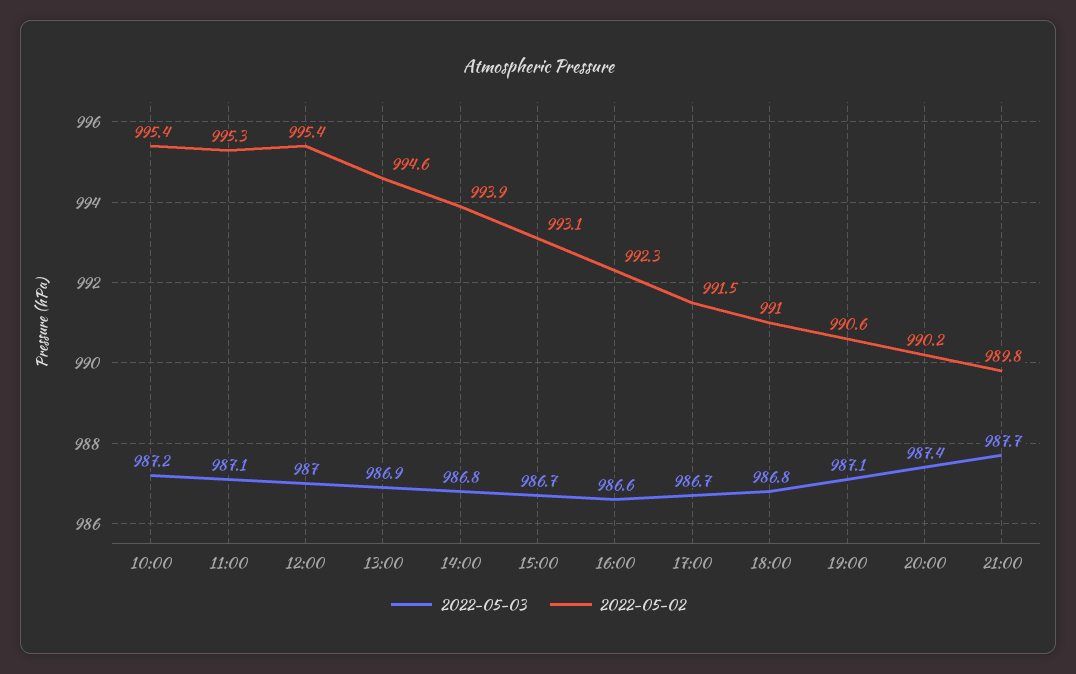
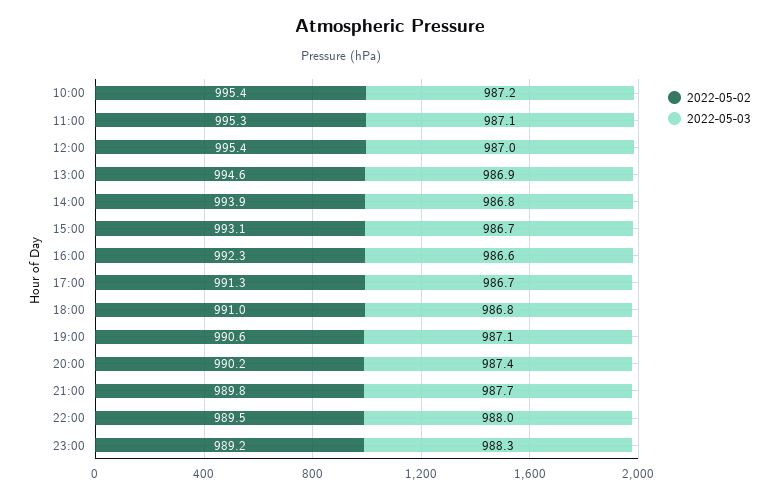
2022-05-02, 17:00: 991.5 -> 991.3
2022-05-02, 22:00: none -> 989.5
2022-05-03, 22:00: none -> 988
2022-05-02, 23:00: none -> 989.2
2022-05-03, 23:00: none -> 988.3

